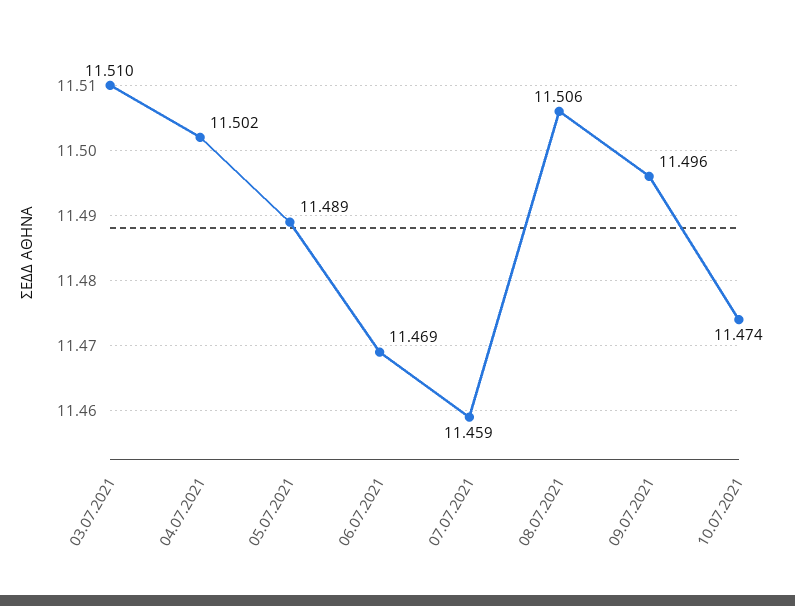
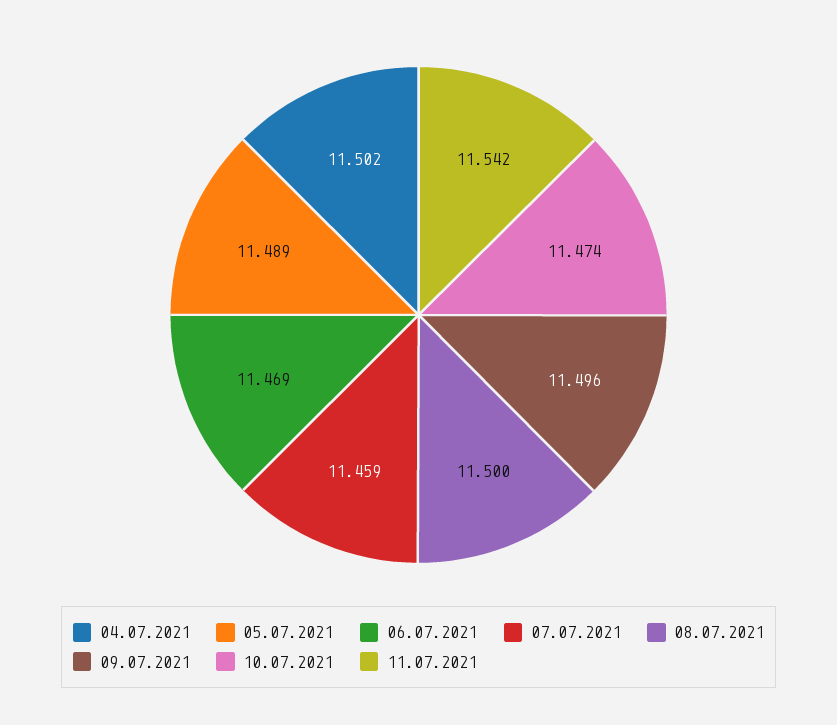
03.07.2021: 11.51 -> none
08.07.2021: 11.506 -> 11.5
11.07.2021: none -> 11.542

